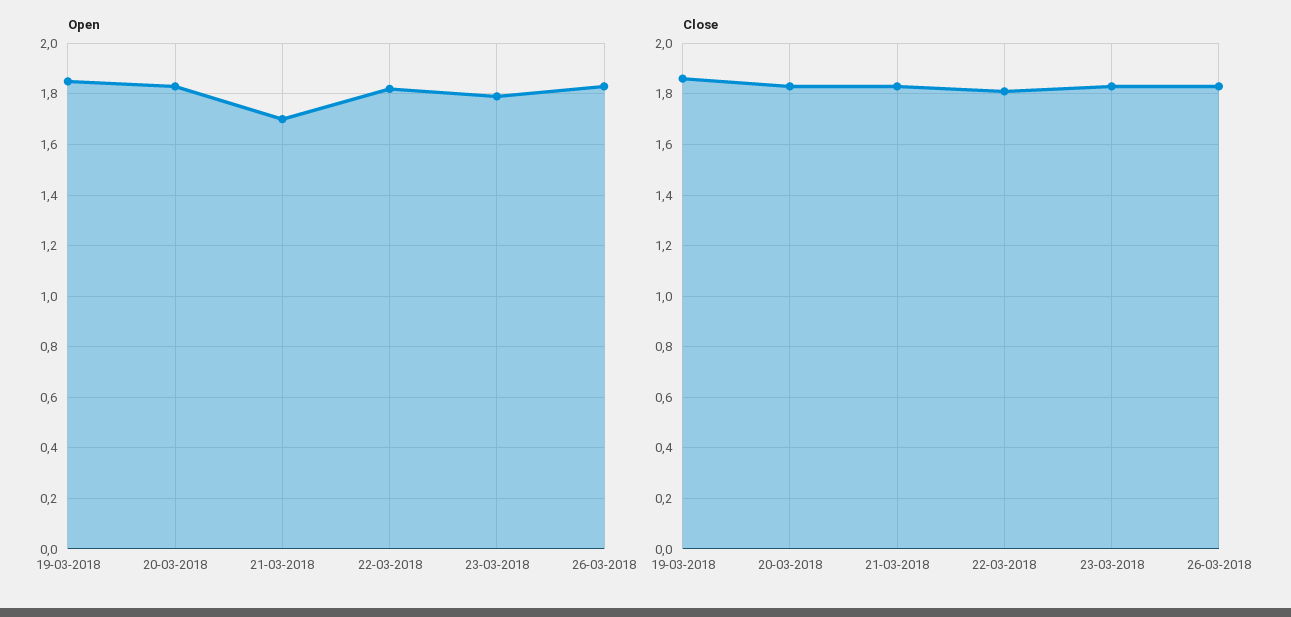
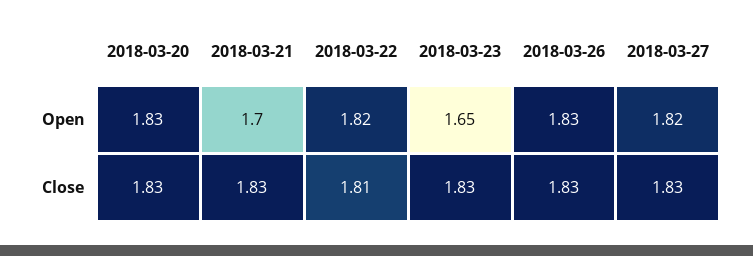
Open, 19-03-2018: 1.85 -> none
Open, 23-03-2018: 1.8 -> 1.65
Close, 19-03-2018: 1.85 -> none
Open, 2018-03-27: none -> 1.82
Close, 2018-03-27: none -> 1.83

